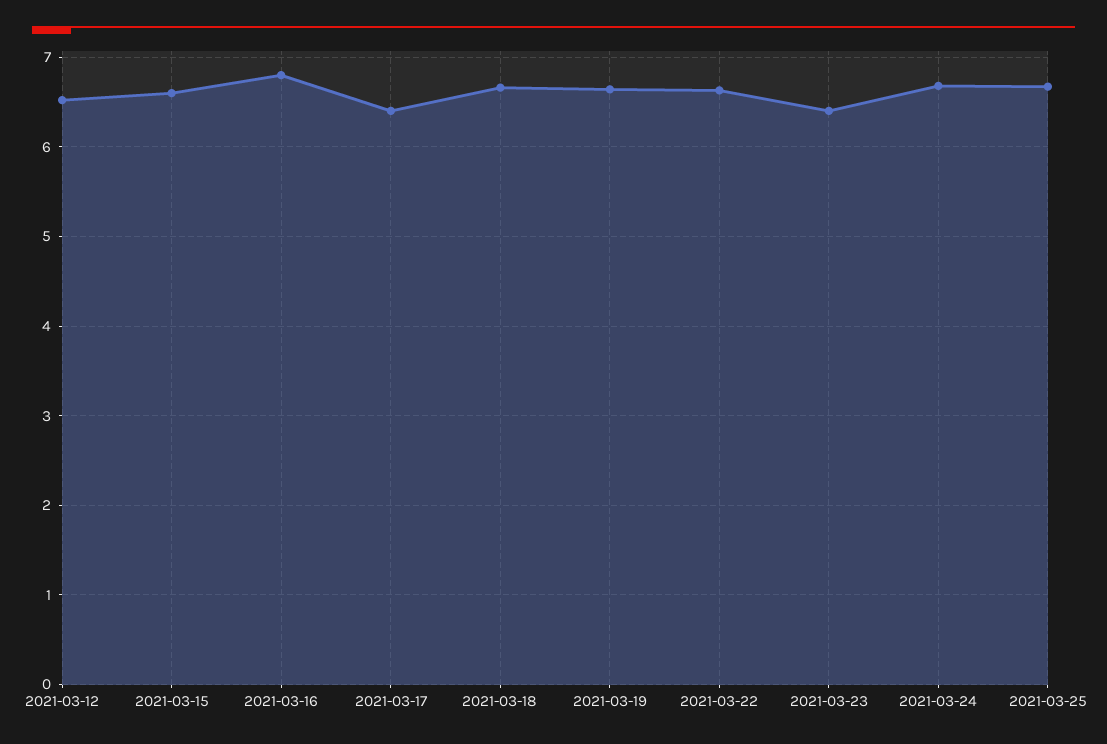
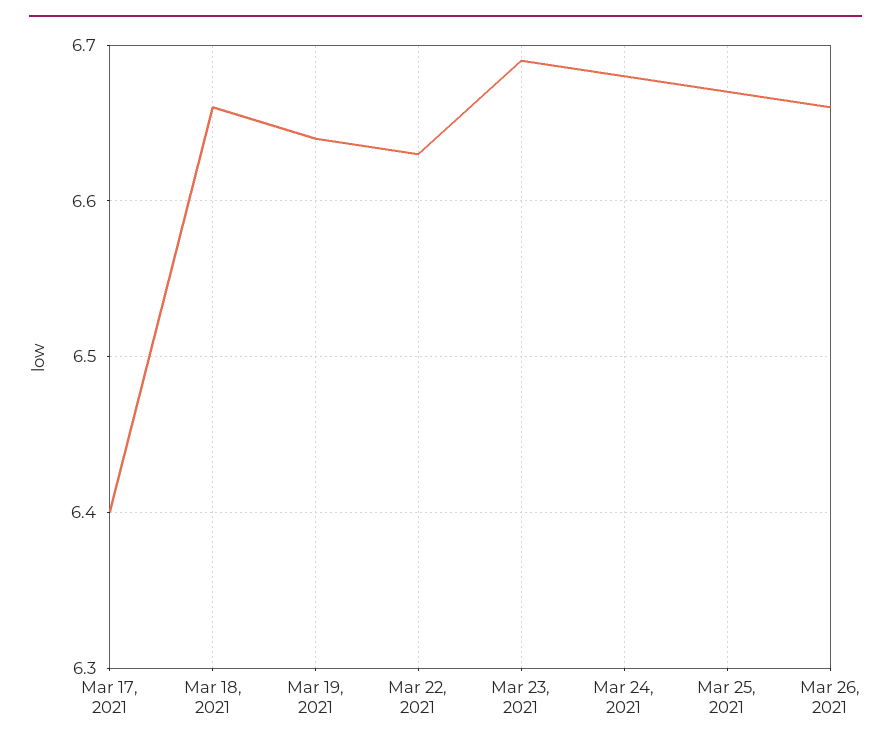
2021-03-12: 6.5 -> none
2021-03-15: 6.6 -> none
2021-03-16: 6.8 -> none
2021-03-23: 6.4 -> 6.69
Mar 26, 2021: none -> 6.66

